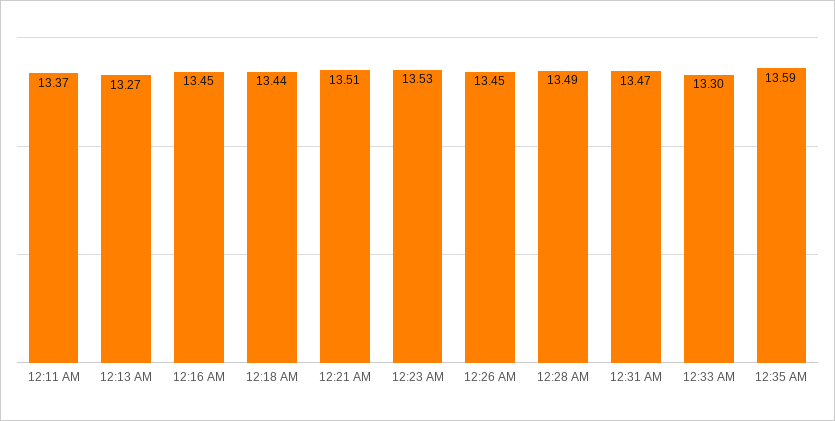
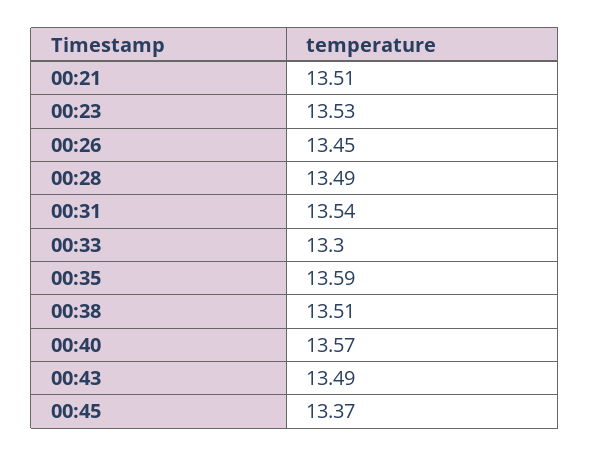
12:11 AM: 13.37 -> none
12:13 AM: 13.27 -> none
12:16 AM: 13.45 -> none
12:18 AM: 13.44 -> none
12:31 AM: 13.47 -> 13.54
00:38: none -> 13.51
00:40: none -> 13.57
00:43: none -> 13.49
00:45: none -> 13.37

